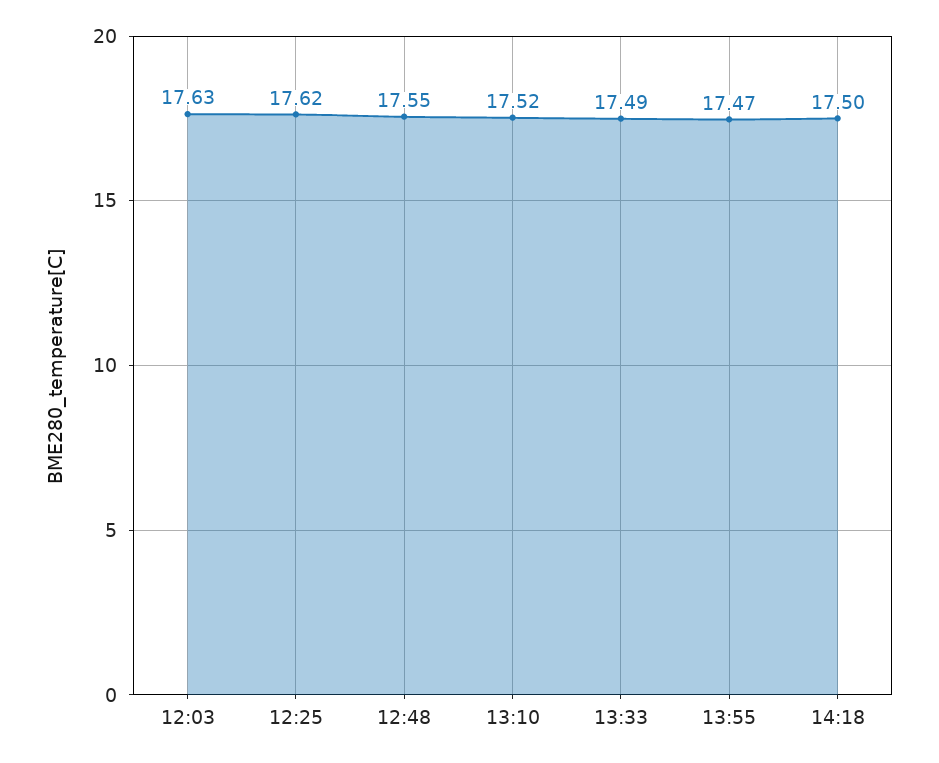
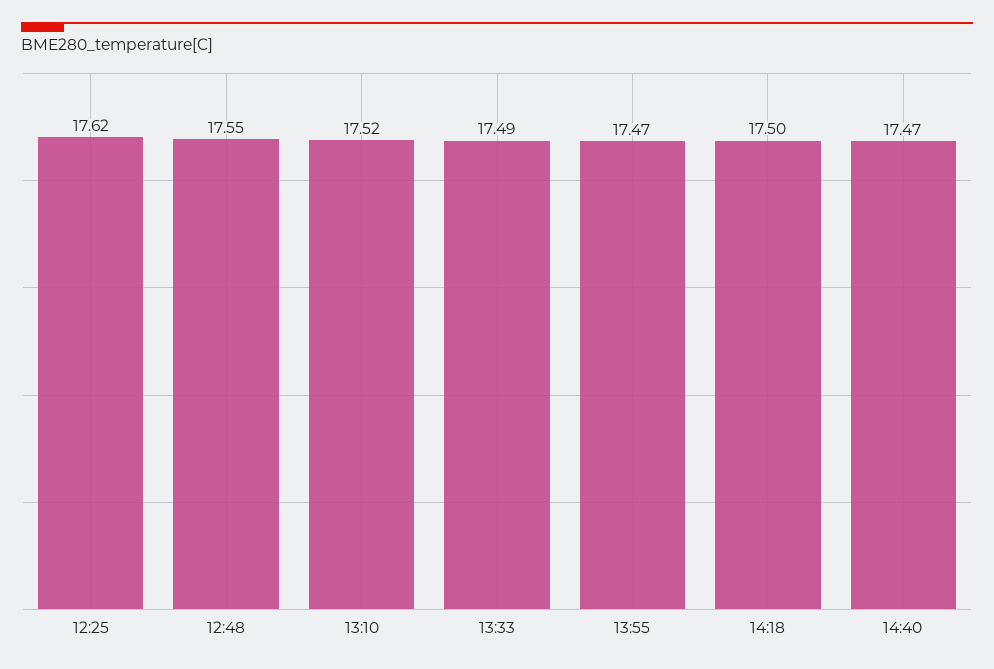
12:03: 17.63 -> none
14:40: none -> 17.47

